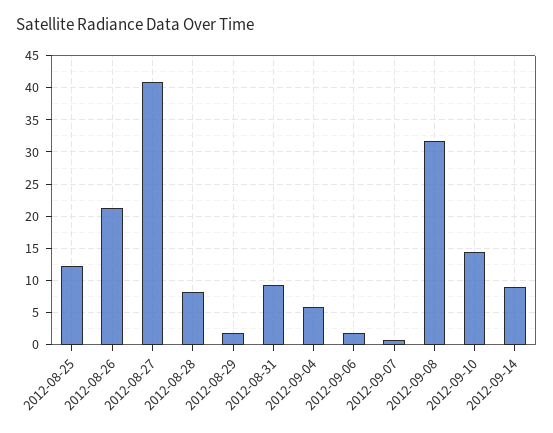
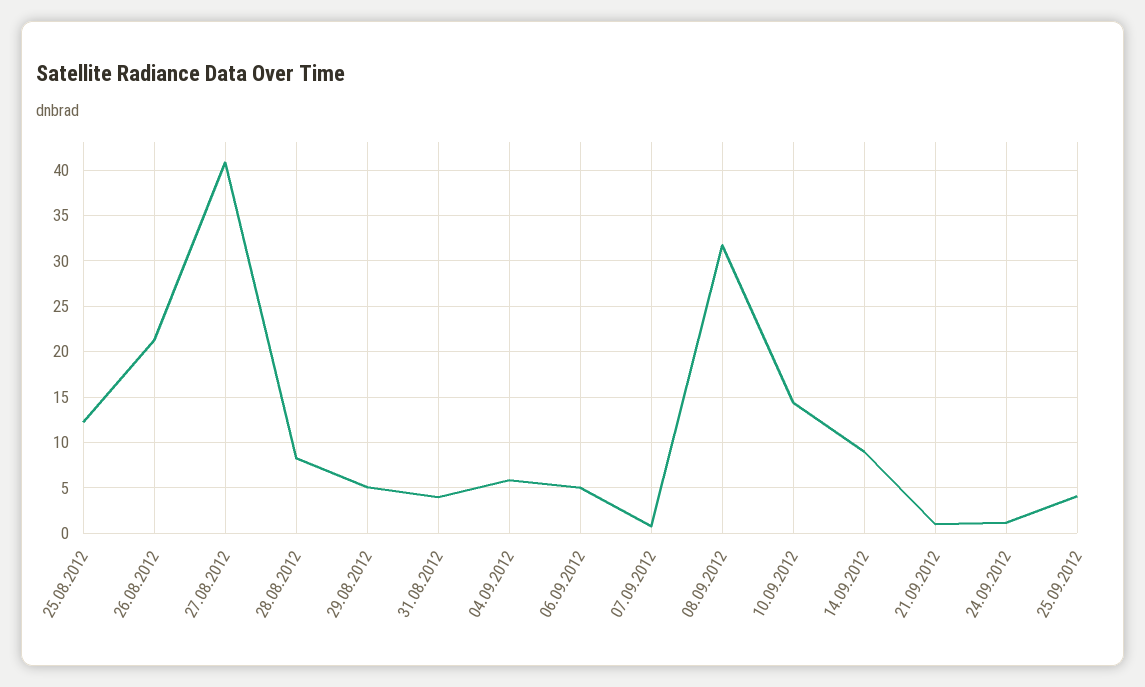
2012-08-29: 2 -> 5
2012-08-31: 9 -> 4
2012-09-06: 2 -> 5
21.09.2012: none -> 1
24.09.2012: none -> 1
25.09.2012: none -> 4

